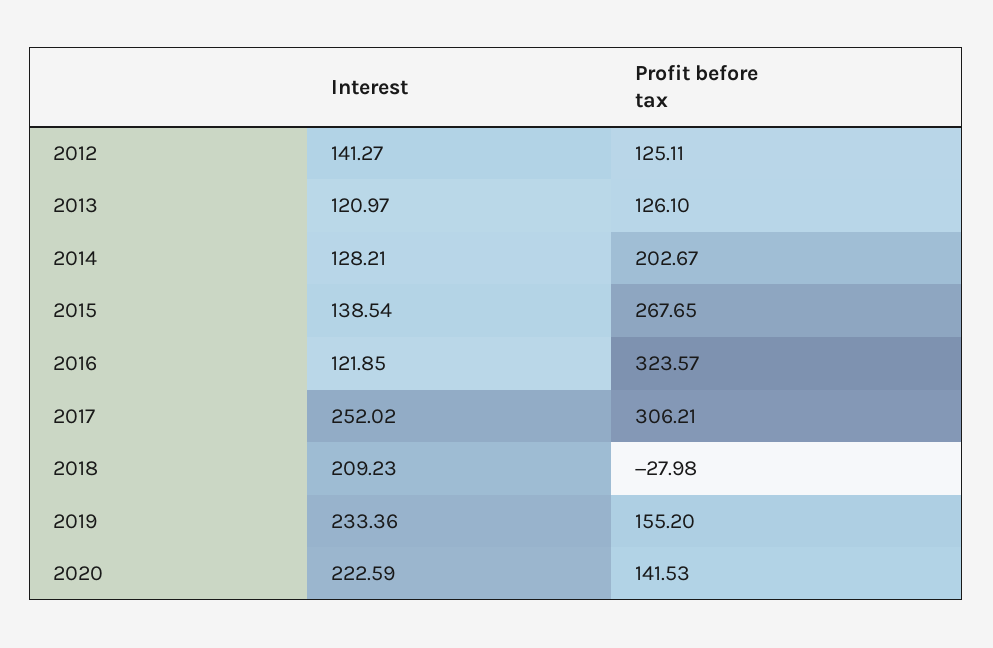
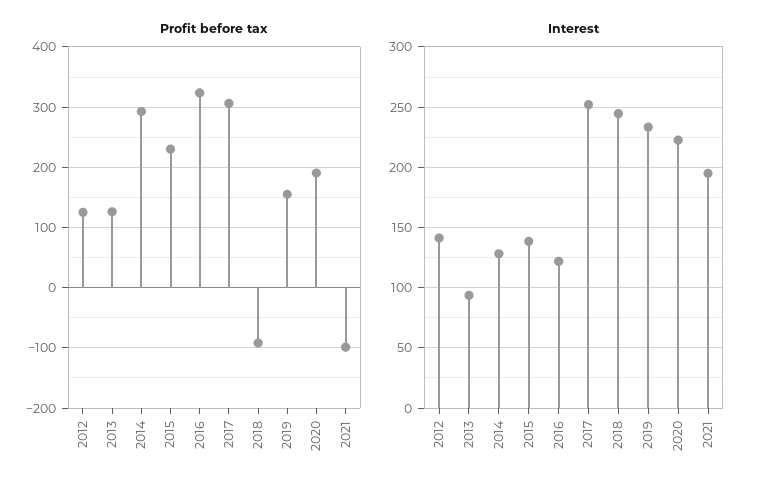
Interest, 2013: 120.97 -> 95
Profit before tax, 2014: 202.67 -> 290
Profit before tax, 2015: 267.65 -> 230
Interest, 2018: 209.23 -> 245
Profit before tax, 2018: -27.98 -> -90
Profit before tax, 2020: 141.53 -> 190
Profit before tax, 2021: none -> -100
Interest, 2021: none -> 195

